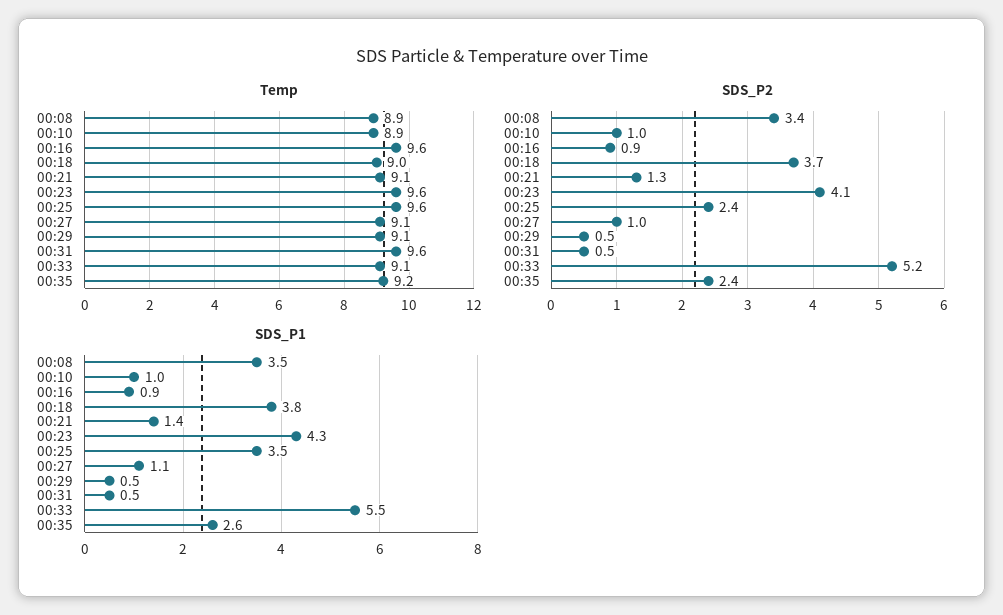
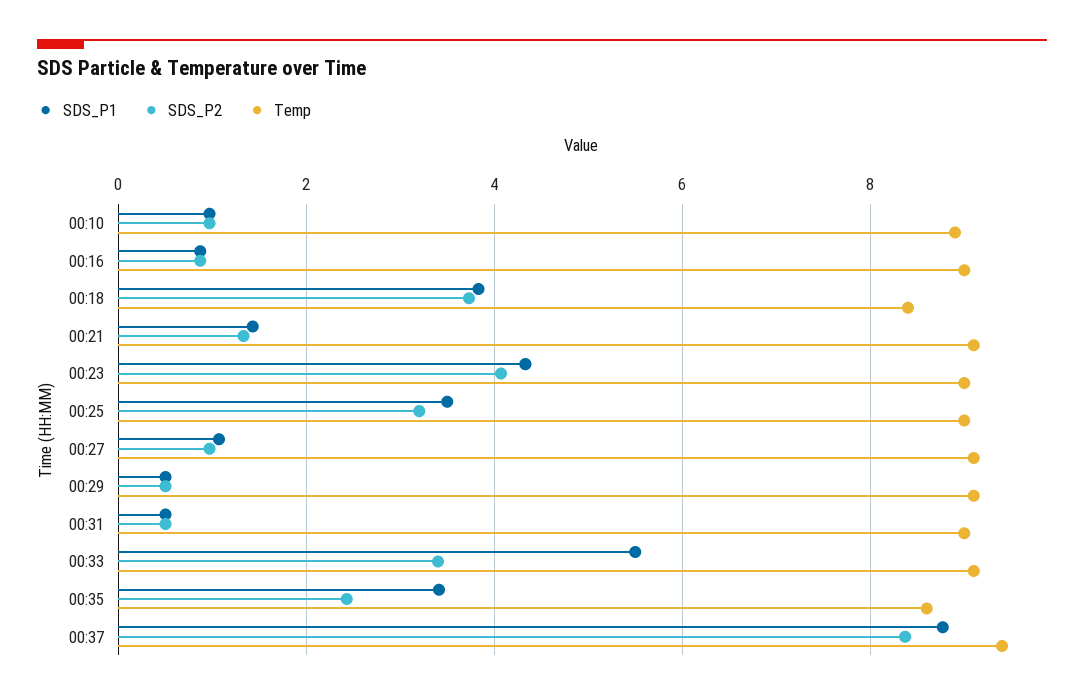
Temp, 00:08: 8.9 -> none
Temp, 00:16: 9.6 -> 9
Temp, 00:18: 9 -> 8.4
Temp, 00:23: 9.6 -> 9
Temp, 00:25: 9.6 -> 9
Temp, 00:31: 9.6 -> 9
Temp, 00:35: 9.2 -> 8.6
SDS_P2, 00:08: 3.4 -> none
SDS_P2, 00:25: 2.4 -> 3.2
SDS_P2, 00:33: 5.2 -> 3.4
SDS_P1, 00:08: 3.5 -> none
SDS_P1, 00:35: 2.6 -> 3.4
SDS_P1, 00:37: none -> 8.8
SDS_P2, 00:37: none -> 8.4
Temp, 00:37: none -> 9.4

